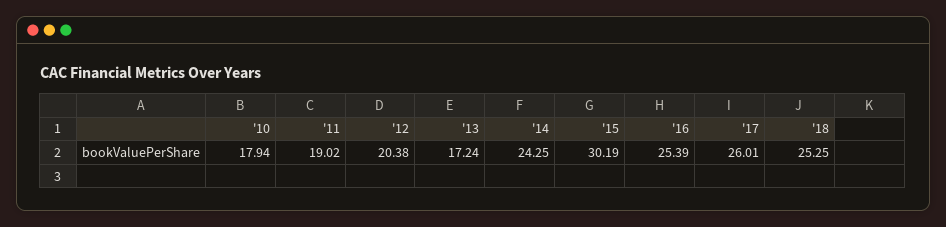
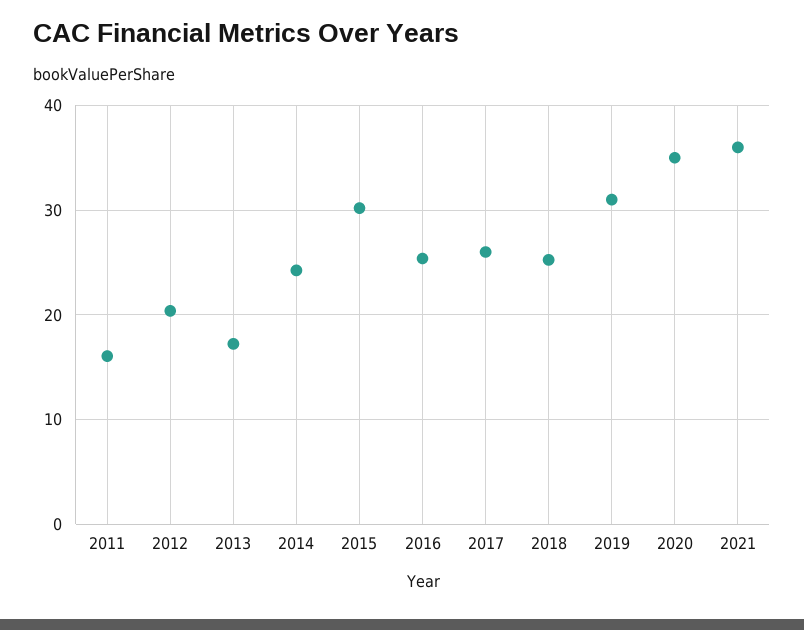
'10: 17.94 -> none
'11: 19.02 -> 16
2019: none -> 31
2020: none -> 35
2021: none -> 36

